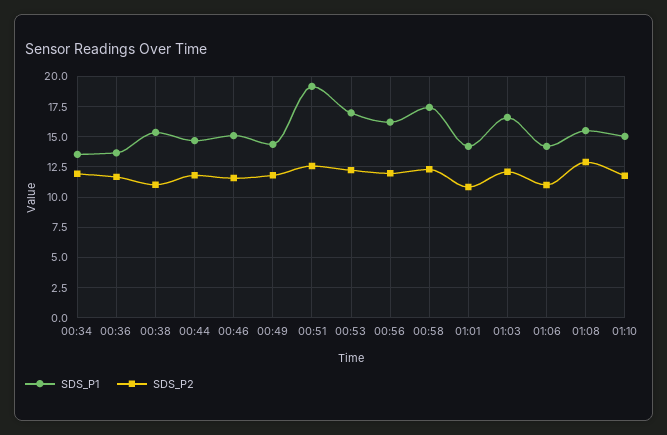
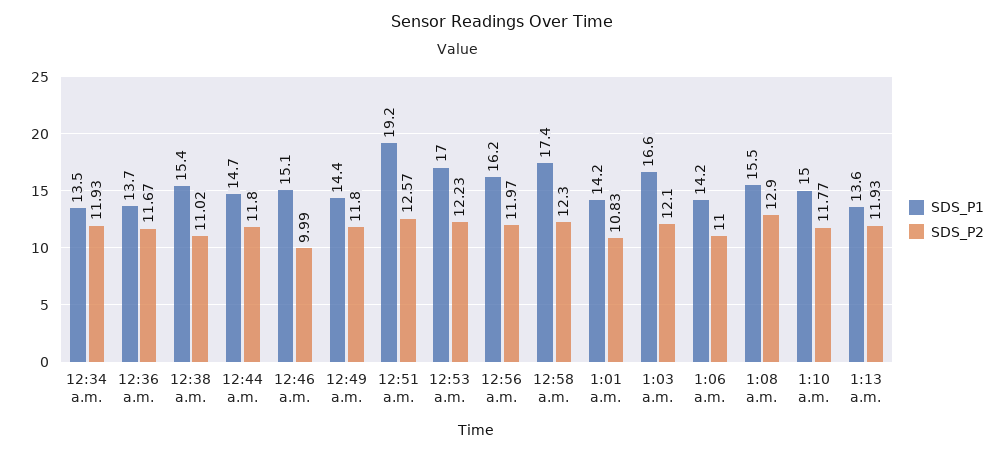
SDS_P2, 00:46: 11.5 -> 9.99
SDS_P1, 1:13 a.m.: none -> 13.6
SDS_P2, 1:13 a.m.: none -> 11.93

